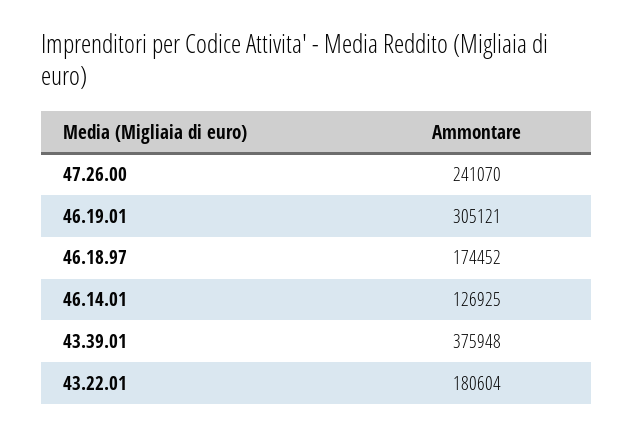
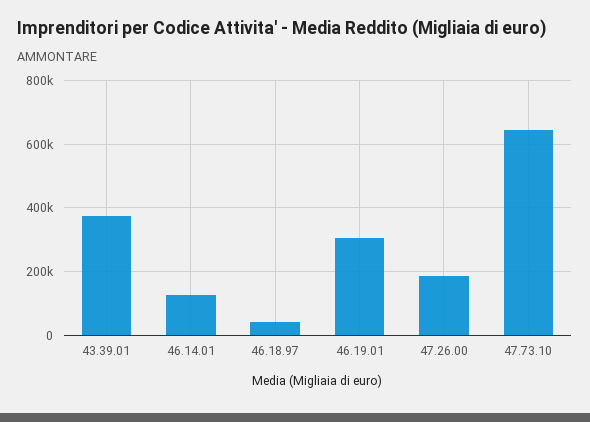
47.26.00: 241070 -> 180000
46.18.97: 174452 -> 40000
43.22.01: 180604 -> none
47.73.10: none -> 640000

